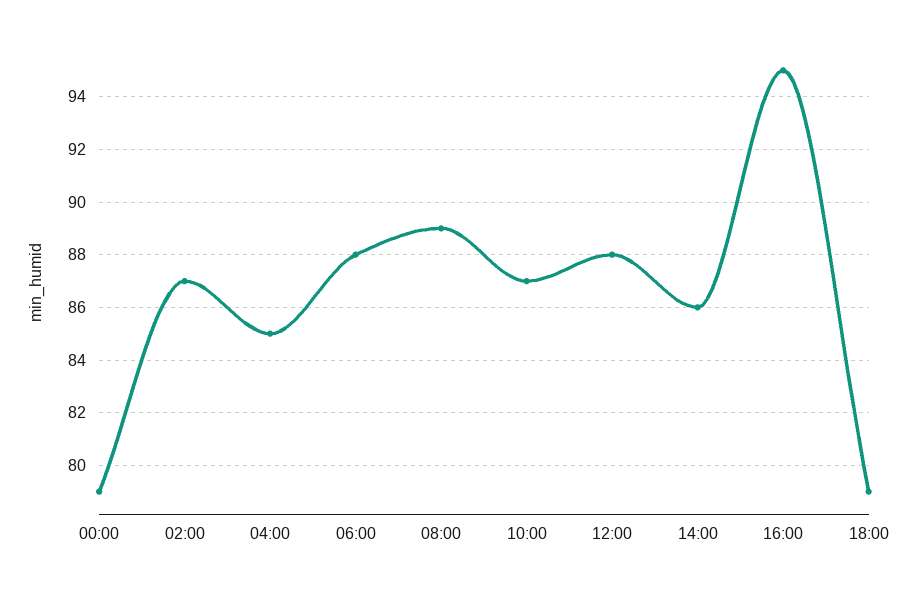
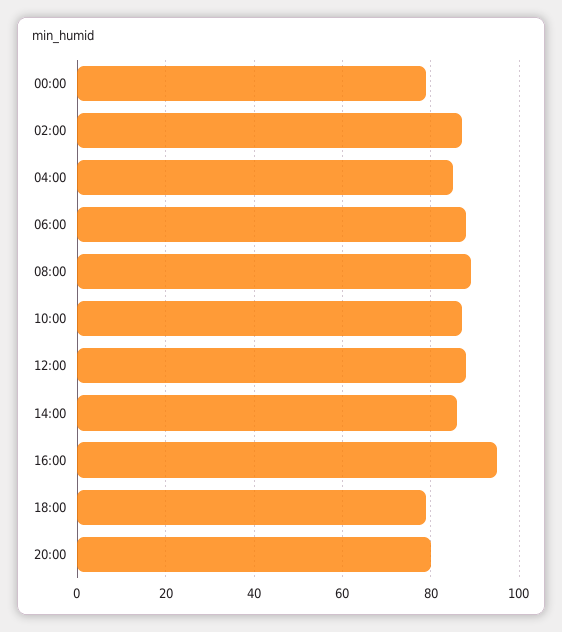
20:00: none -> 80

